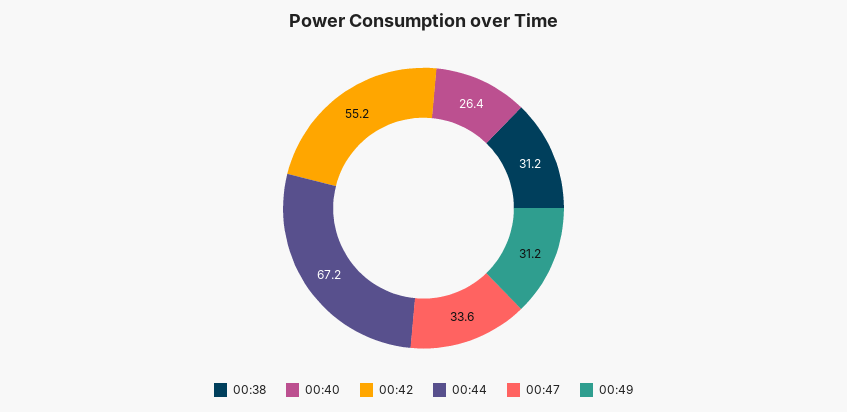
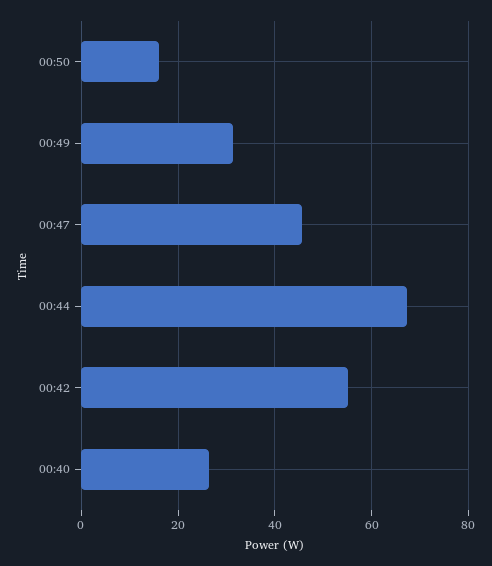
00:38: 31.2 -> none
00:47: 33.6 -> 46
00:50: none -> 16

